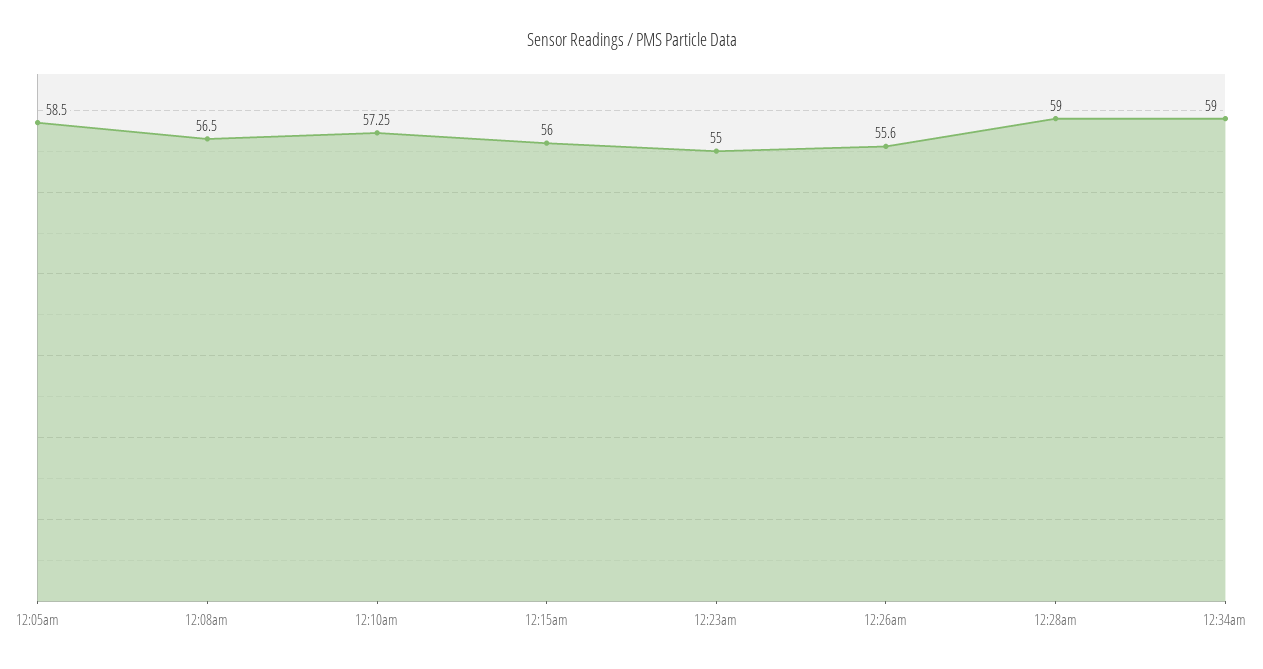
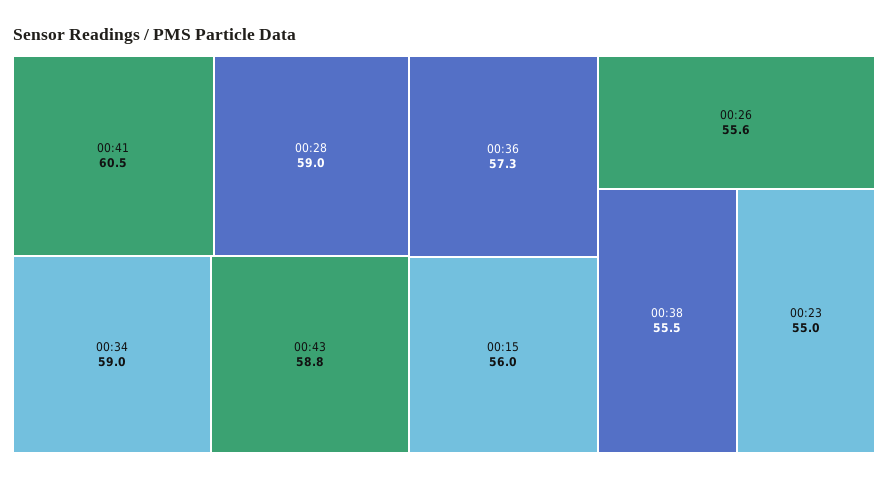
12:05am: 58.5 -> none
12:08am: 56.5 -> none
12:10am: 57.25 -> none
00:41: none -> 60.5
00:43: none -> 58.8
00:36: none -> 57.3
00:38: none -> 55.5

